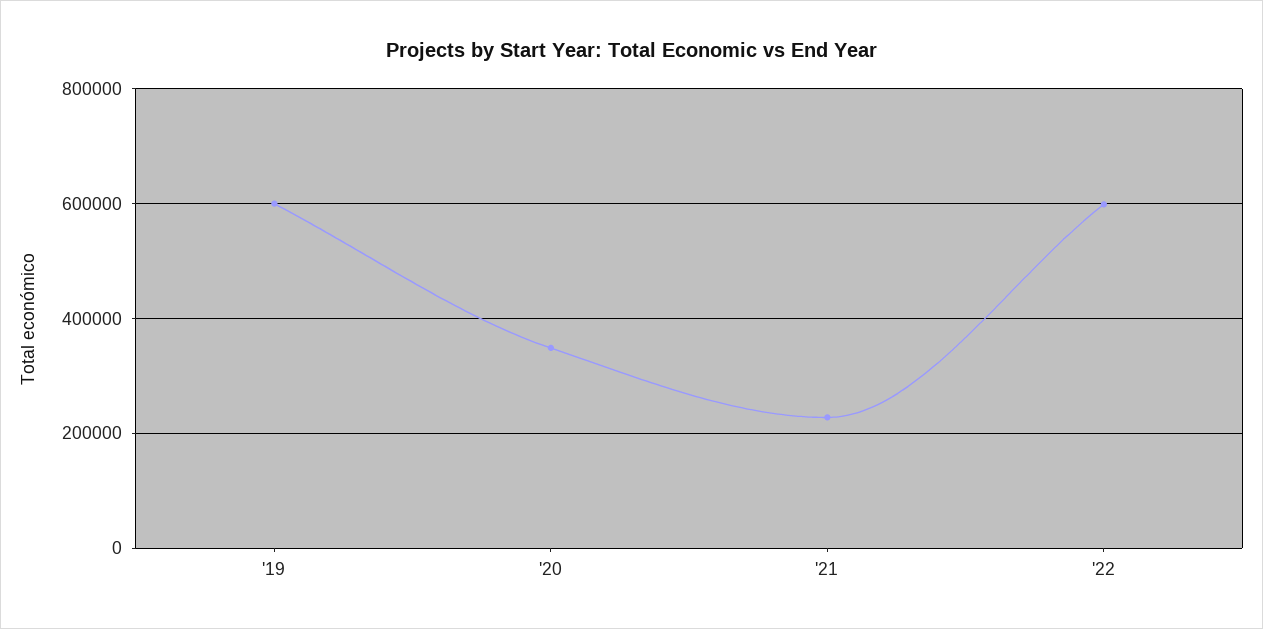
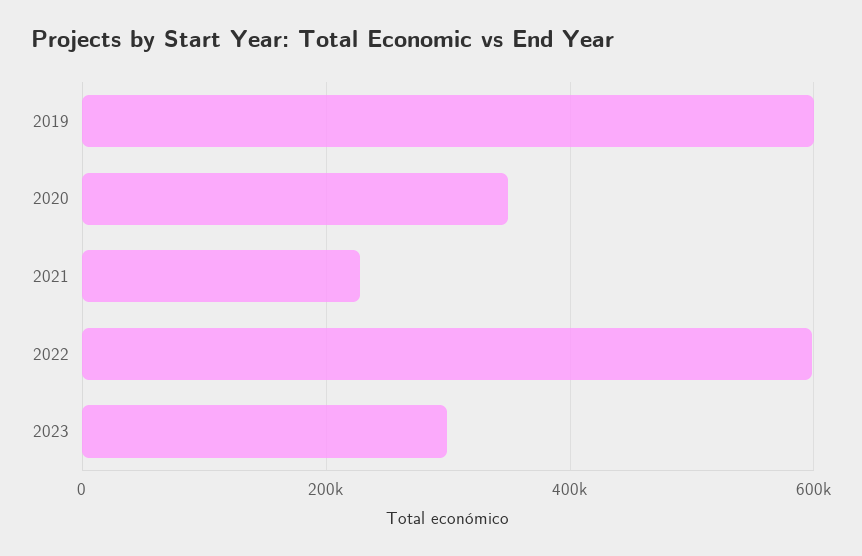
2023: none -> 300000

